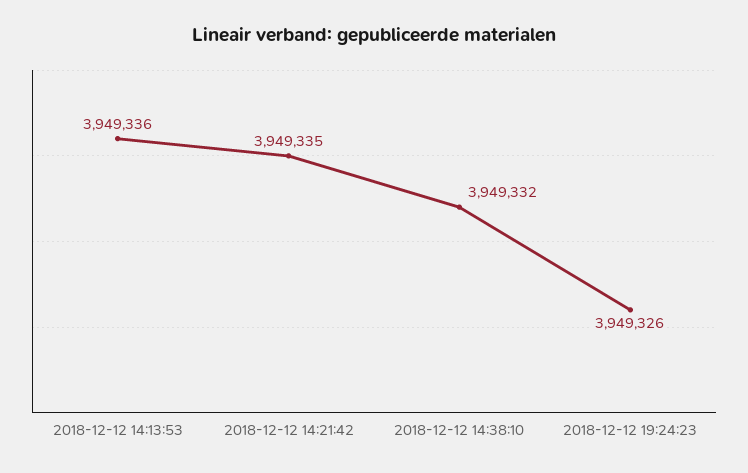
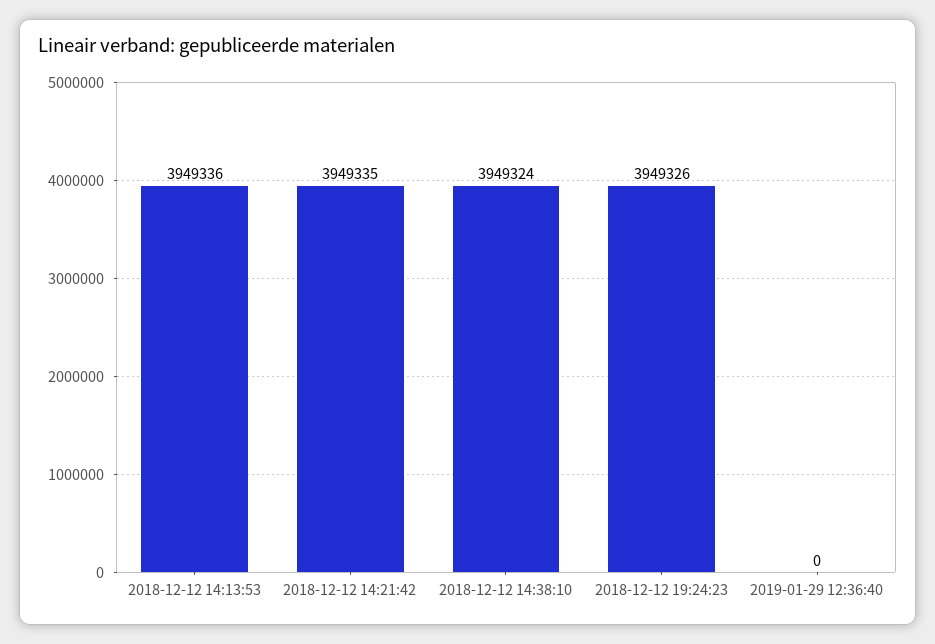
2018-12-12 14:38:10: 3949332 -> 3949324
2019-01-29 12:36:40: none -> 0

